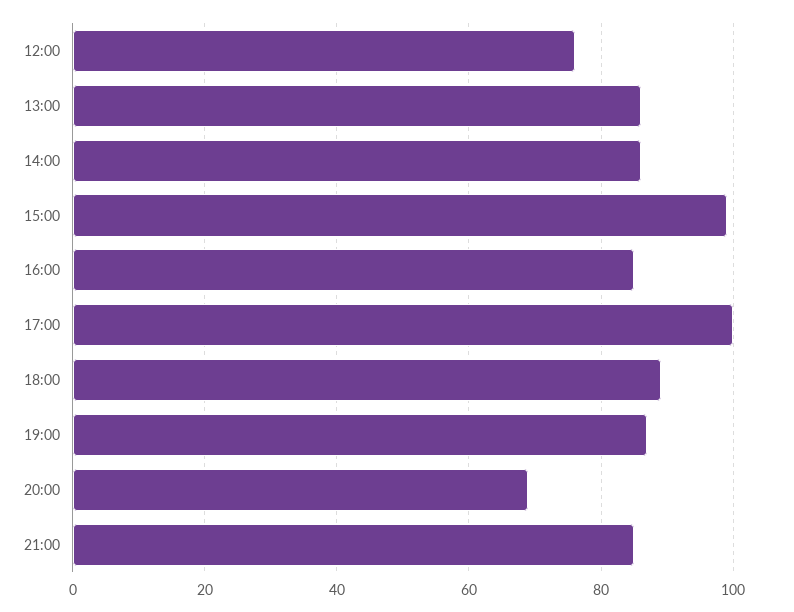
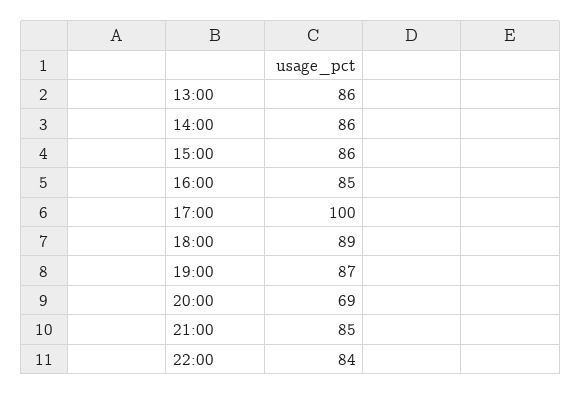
12:00: 75 -> none
15:00: 100 -> 86
22:00: none -> 84

